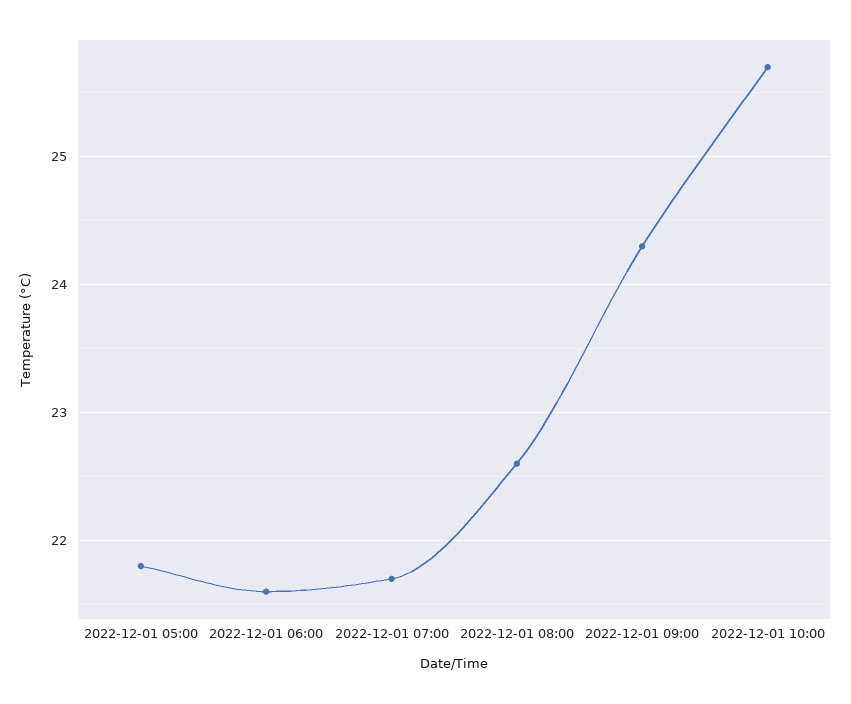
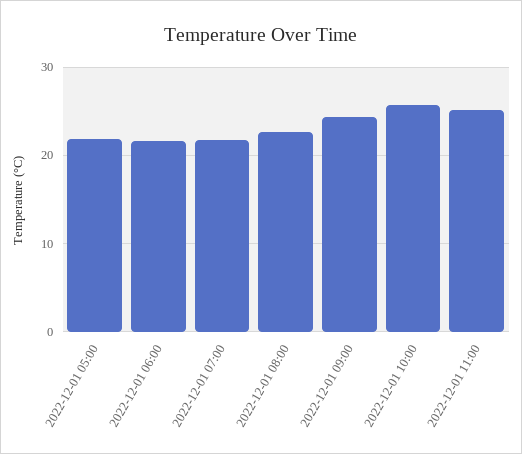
2022-12-01 11:00: none -> 25

